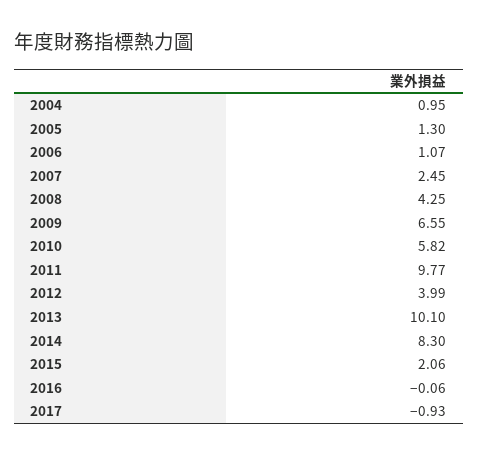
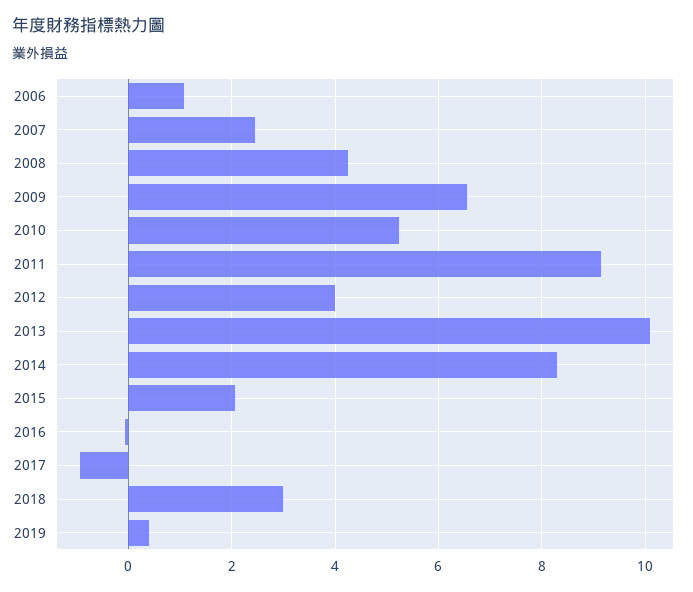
2004: 0.95 -> none
2005: 1.3 -> none
2010: 5.82 -> 5.2
2011: 9.77 -> 9.2
2018: none -> 3
2019: none -> 0.4

